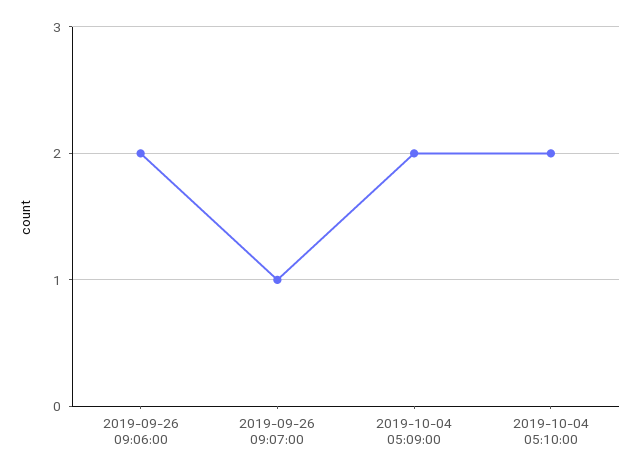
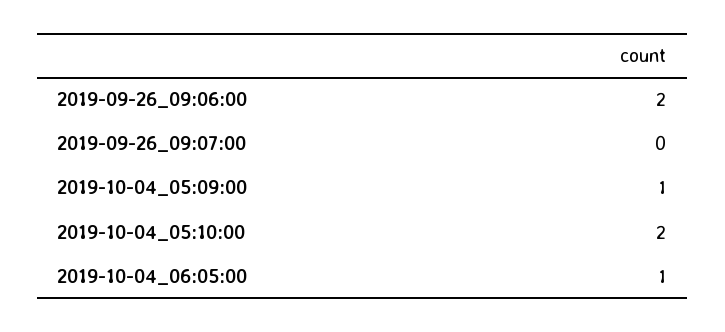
2019-09-26 09:07:00: 1 -> 0
2019-10-04 05:09:00: 2 -> 1
2019-10-04_06:05:00: none -> 1

